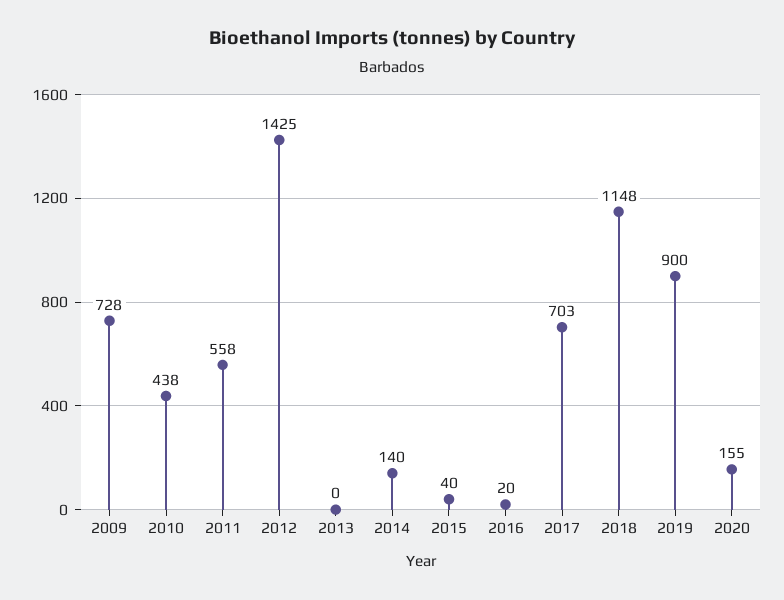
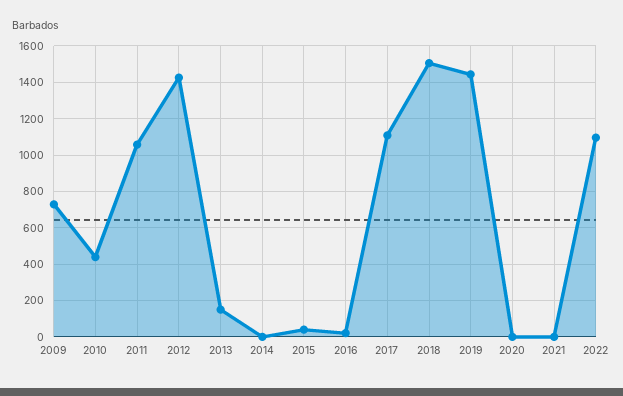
2011: 558 -> 1050
2013: 0 -> 150
2014: 140 -> 0
2017: 703 -> 1100
2018: 1148 -> 1500
2019: 900 -> 1450
2020: 155 -> 0
2021: none -> 0
2022: none -> 1100

